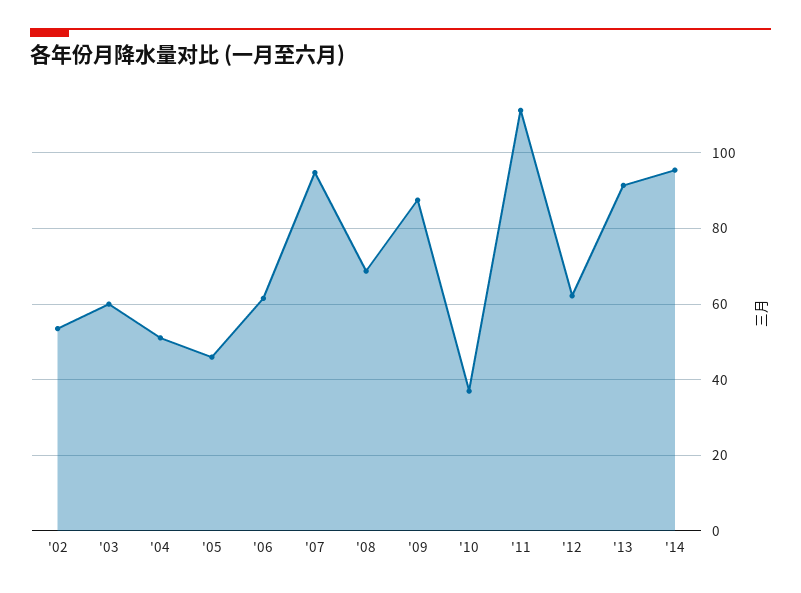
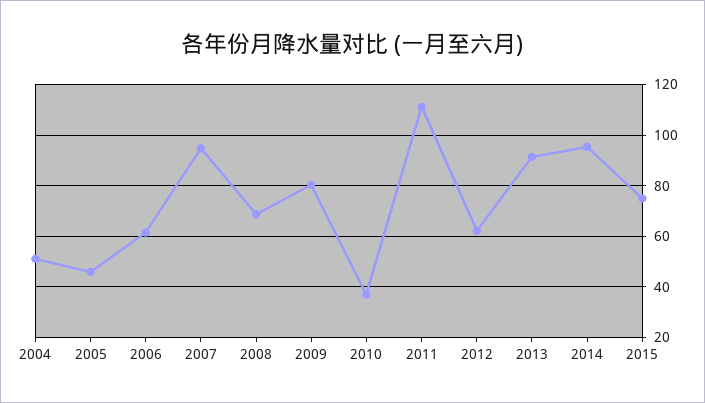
'02: 54 -> none
'03: 60 -> none
'09: 88 -> 80
2015: none -> 75

